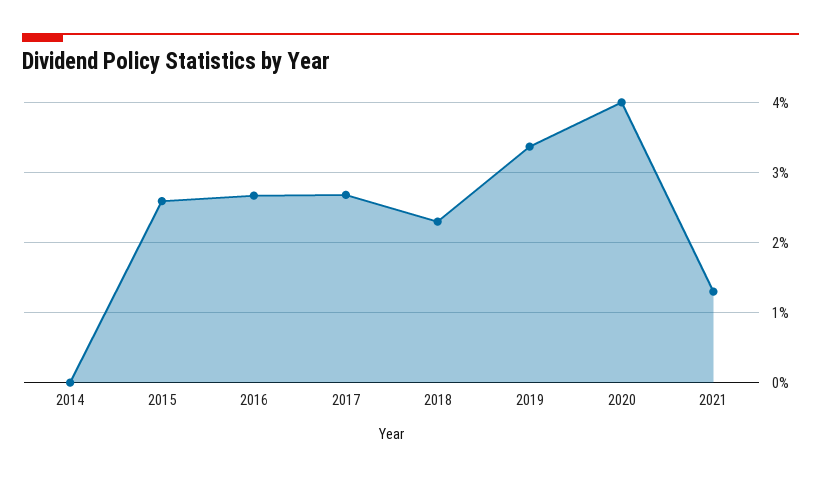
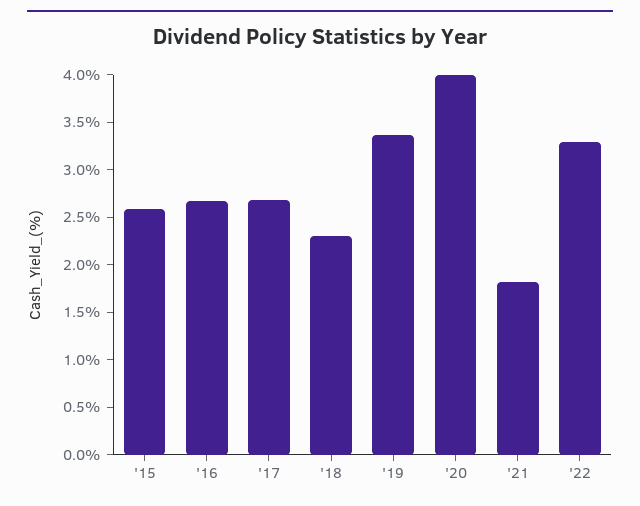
2014: 0 -> none
2021: 1.3 -> 1.8
'22: none -> 3.3

